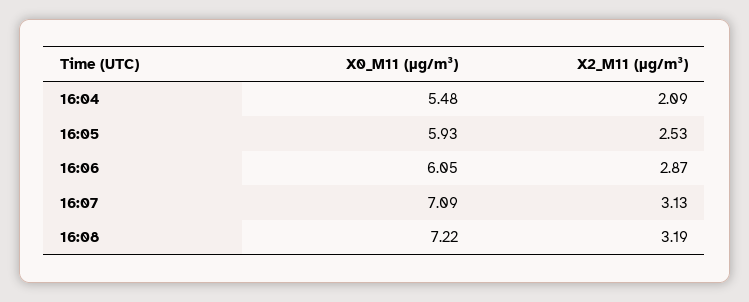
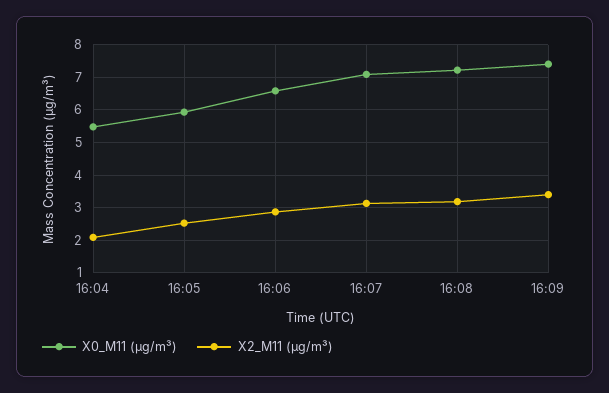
X0_M11 (μg/m³), 16:06: 6.05 -> 6.6
X0_M11 (μg/m³), 16:09: none -> 7.4
X2_M11 (μg/m³), 16:09: none -> 3.4

